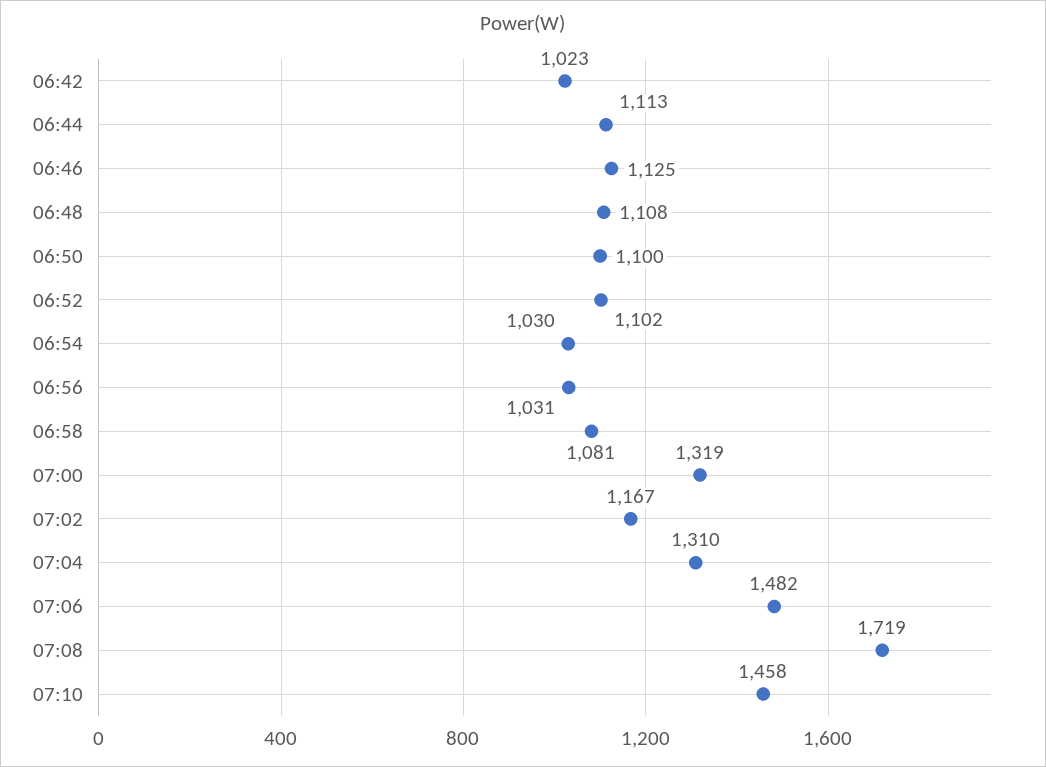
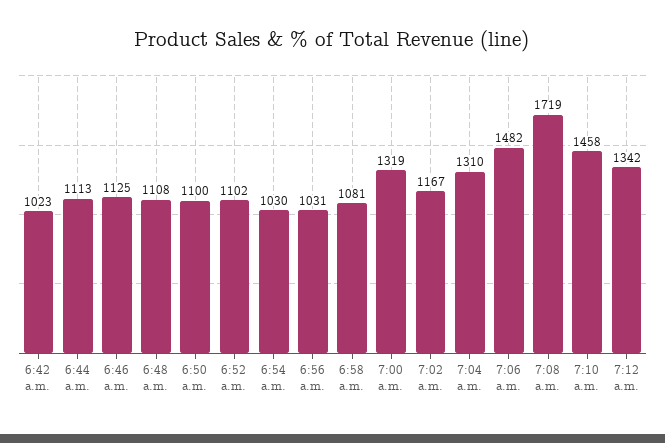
7:12 a.m.: none -> 1342

